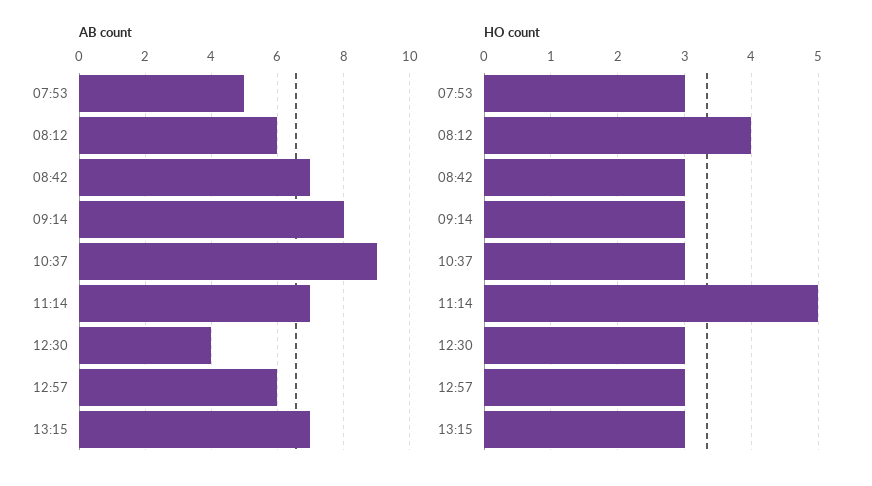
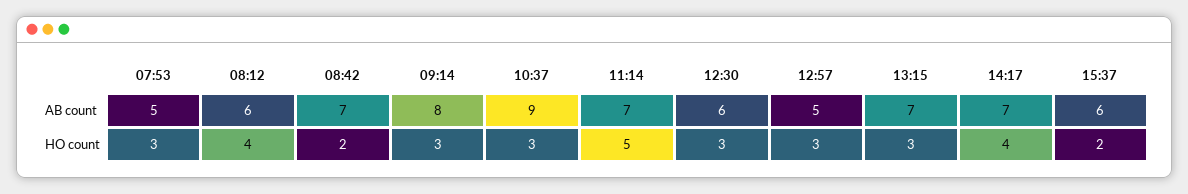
AB count, 12:30: 4 -> 6
AB count, 12:57: 6 -> 5
HO count, 08:42: 3 -> 2
AB count, 14:17: none -> 7
AB count, 15:37: none -> 6
HO count, 14:17: none -> 4
HO count, 15:37: none -> 2

